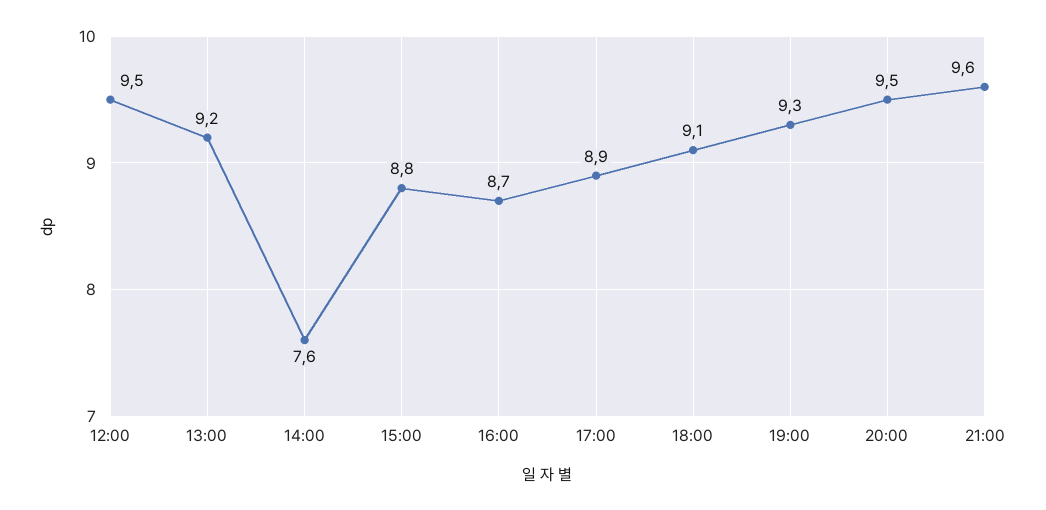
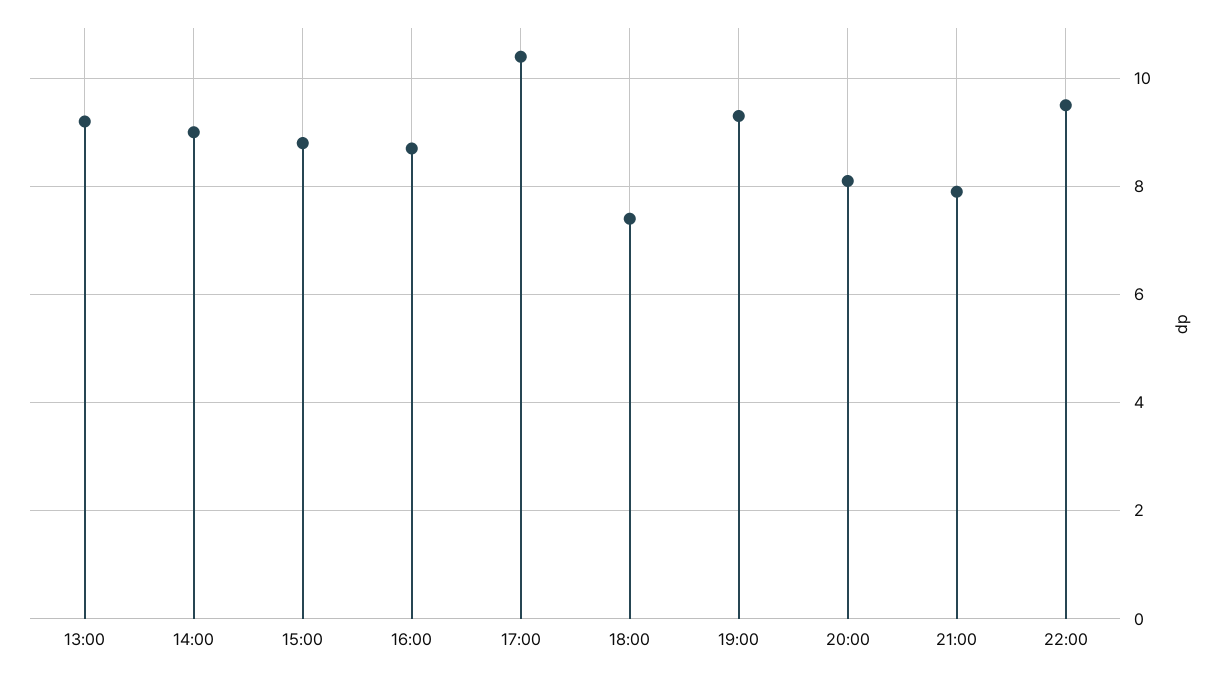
12:00: 9.5 -> none
14:00: 7.6 -> 9
17:00: 8.9 -> 10.5
18:00: 9.1 -> 7.5
20:00: 9.5 -> 8
21:00: 9.6 -> 8
22:00: none -> 9.5

